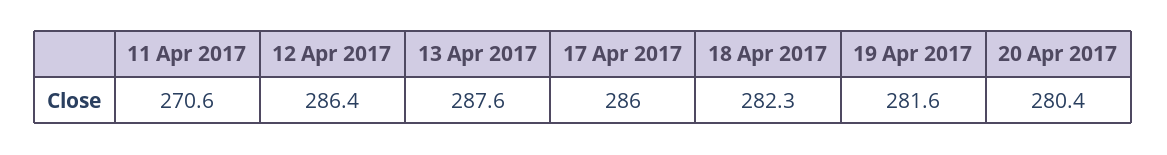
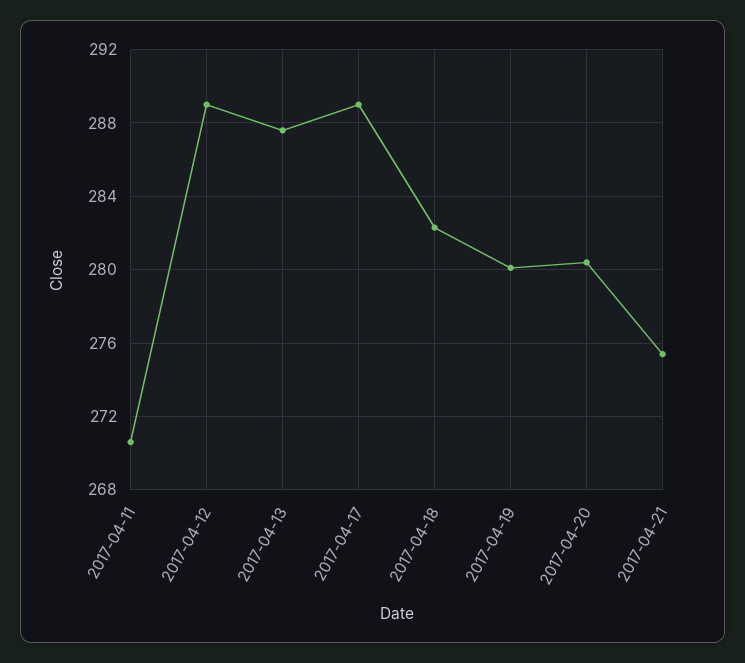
12 Apr 2017: 286.4 -> 289
17 Apr 2017: 286 -> 289
19 Apr 2017: 281.6 -> 280
2017-04-21: none -> 275.5

